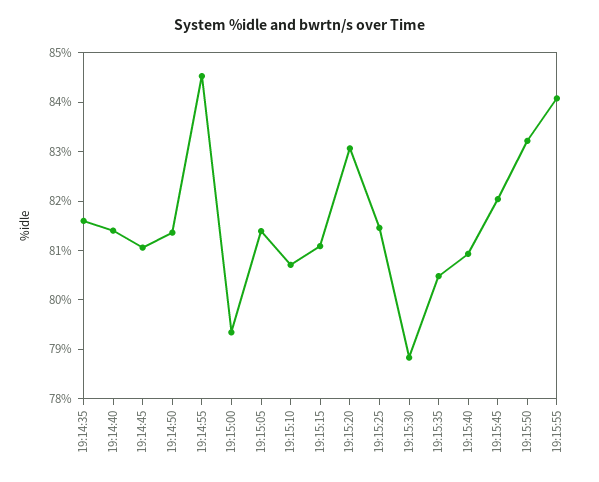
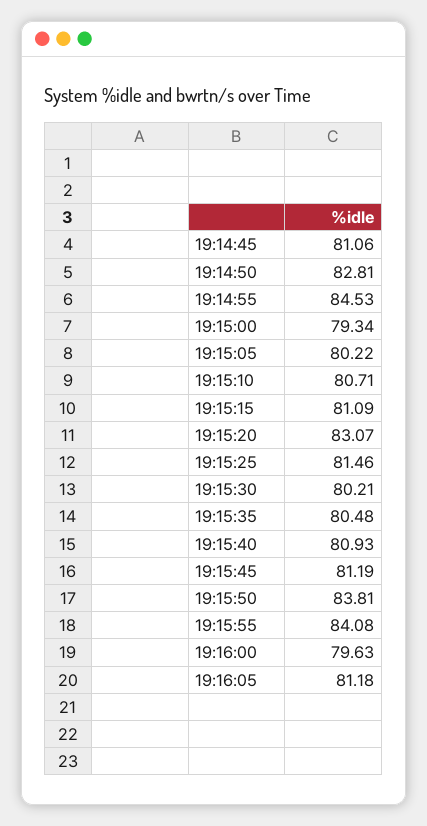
19:14:35: 81.6 -> none
19:14:40: 81.4 -> none
19:14:50: 81.4 -> 82.81
19:15:05: 81.4 -> 80.22
19:15:30: 78.8 -> 80.21
19:15:45: 82 -> 81.19
19:15:50: 83.2 -> 83.81
19:16:00: none -> 79.63
19:16:05: none -> 81.18

